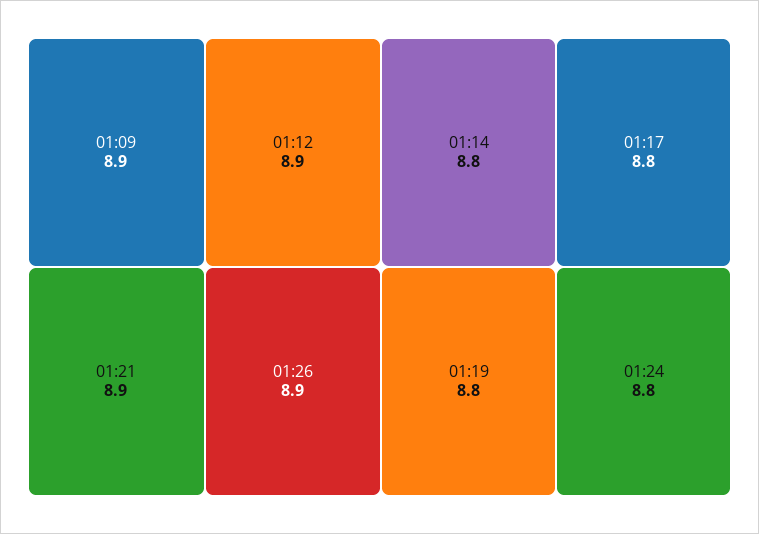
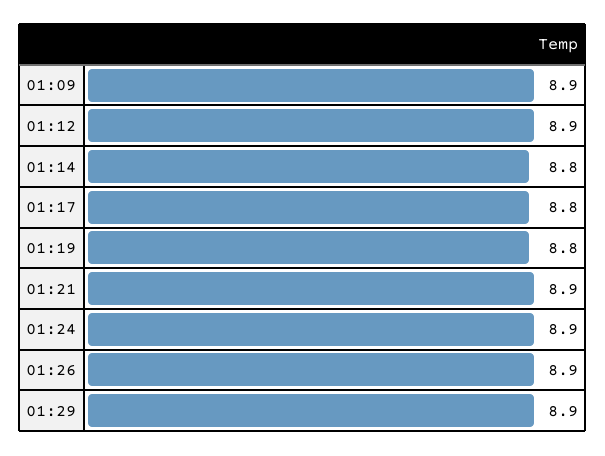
01:24: 8.8 -> 8.9
01:29: none -> 8.9

